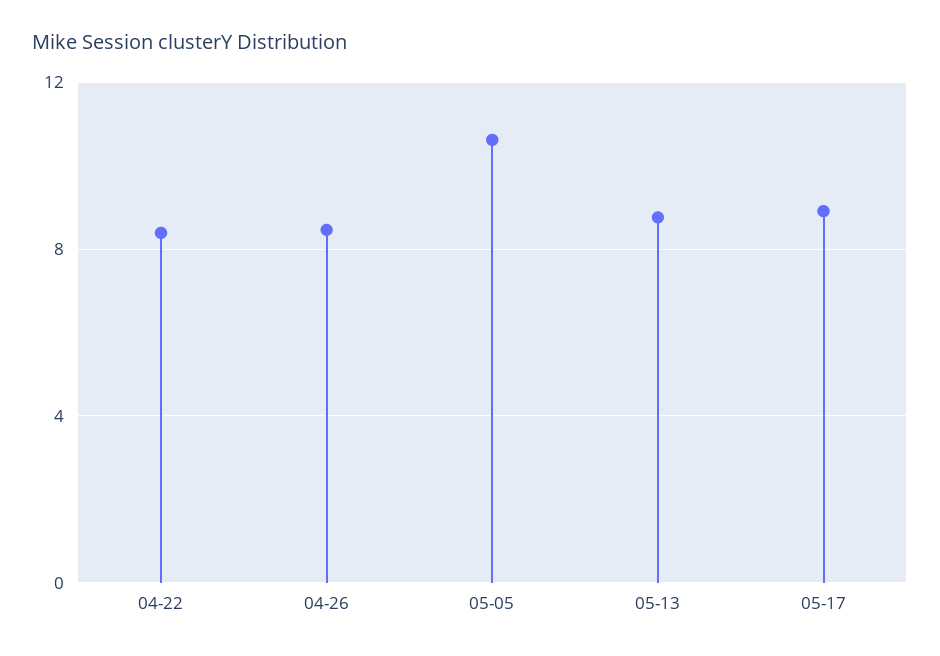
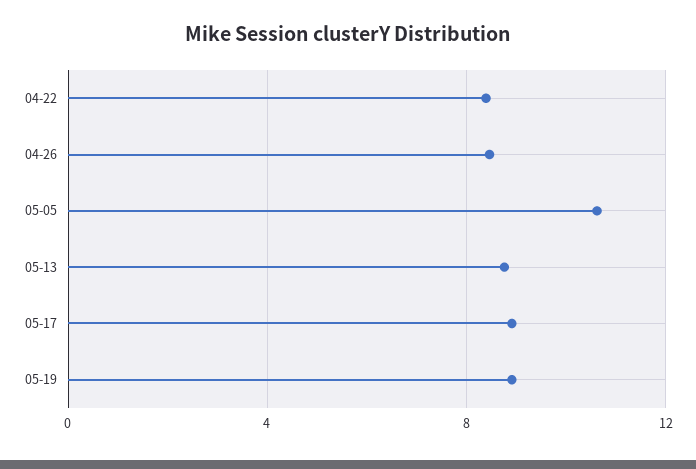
05-19: none -> 9

